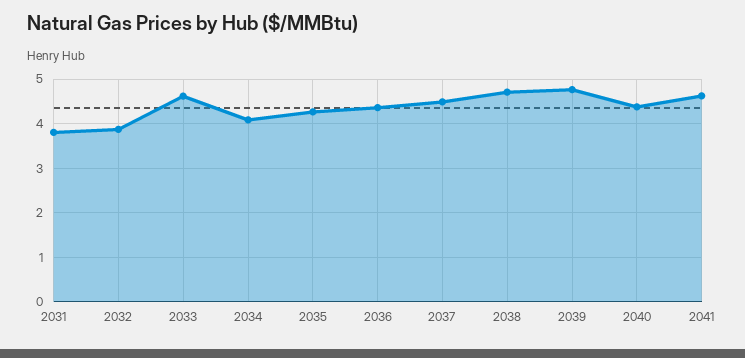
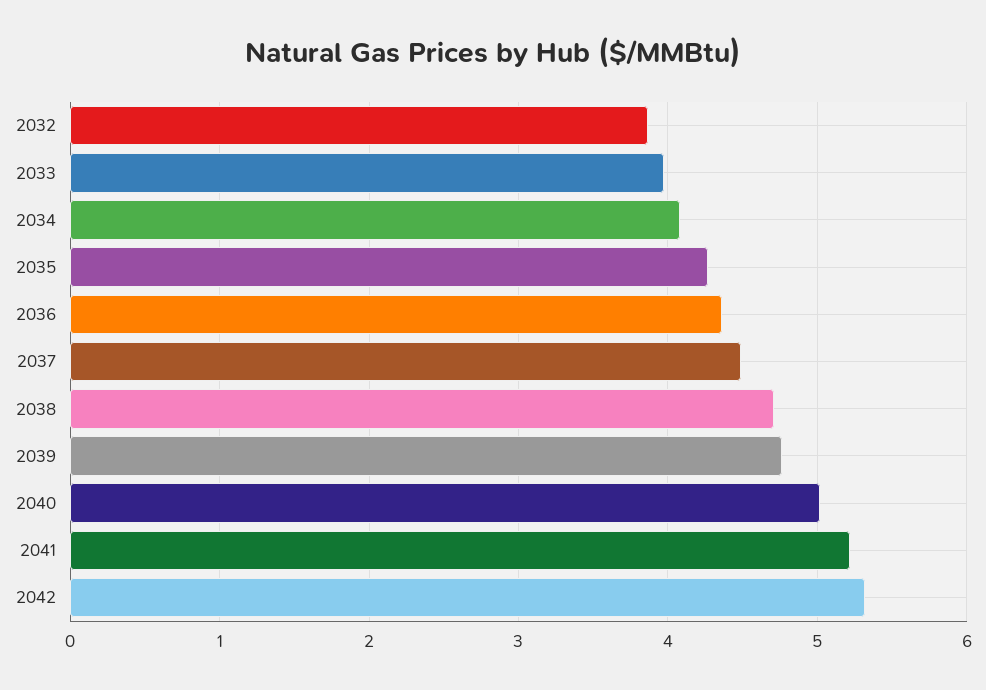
2031: 3.8 -> none
2033: 4.6 -> 4
2040: 4.4 -> 5
2041: 4.6 -> 5.2
2042: none -> 5.3

